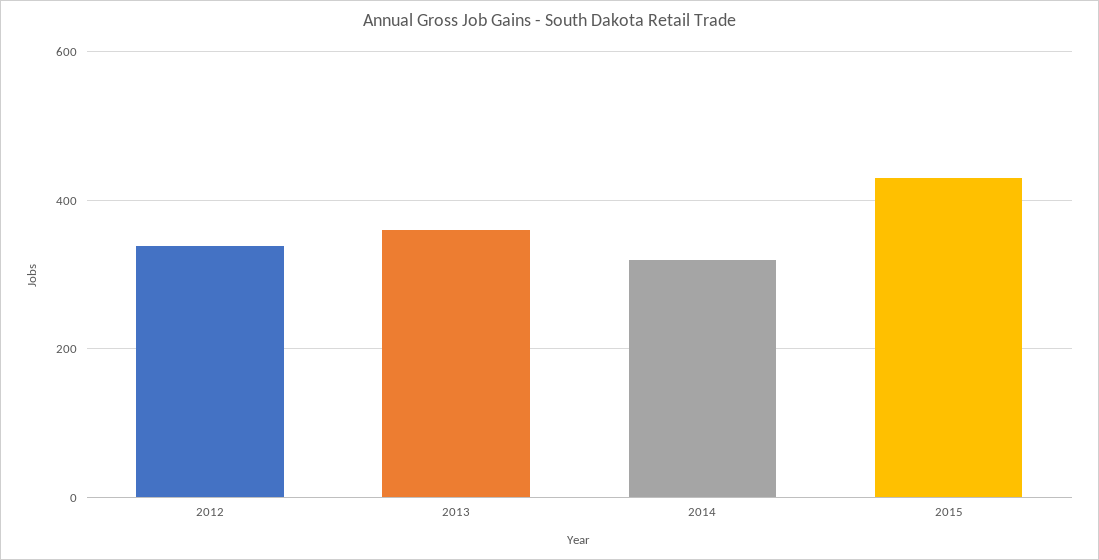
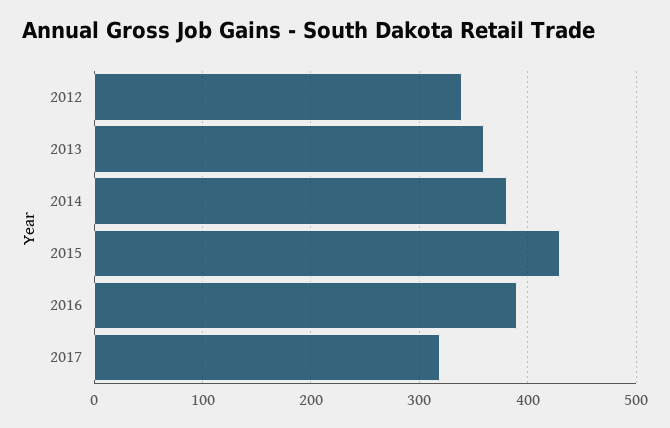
2014: 320 -> 380
2016: none -> 390
2017: none -> 320

